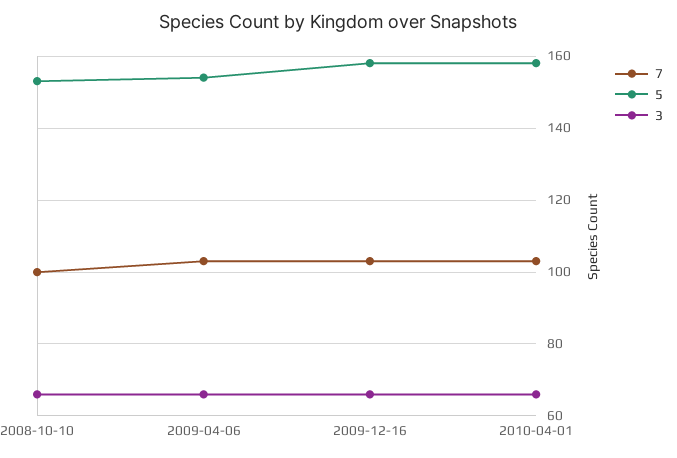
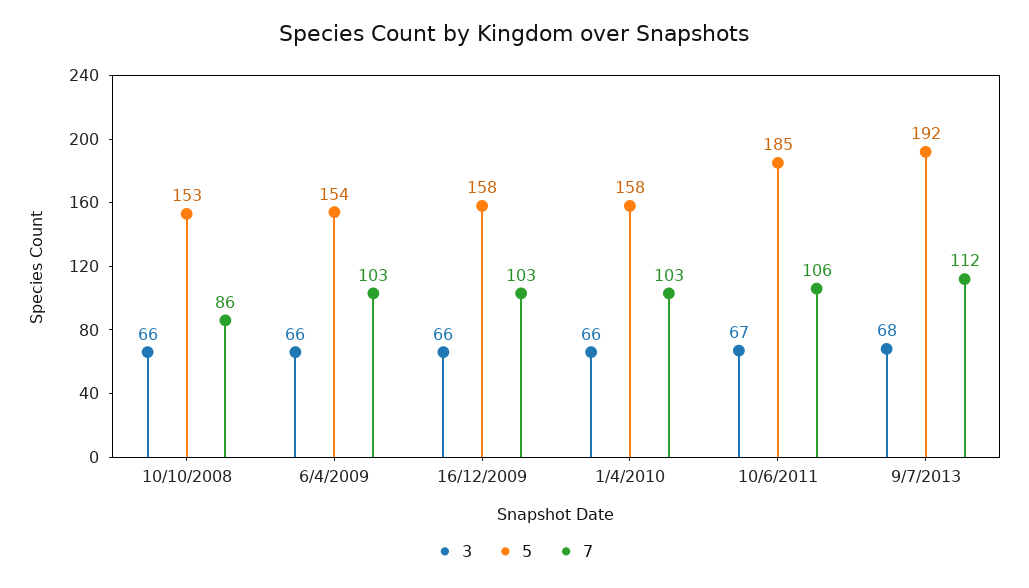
7, 2008-10-10: 100 -> 86
3, 10/6/2011: none -> 67
5, 10/6/2011: none -> 185
7, 10/6/2011: none -> 106
3, 9/7/2013: none -> 68
5, 9/7/2013: none -> 192
7, 9/7/2013: none -> 112

